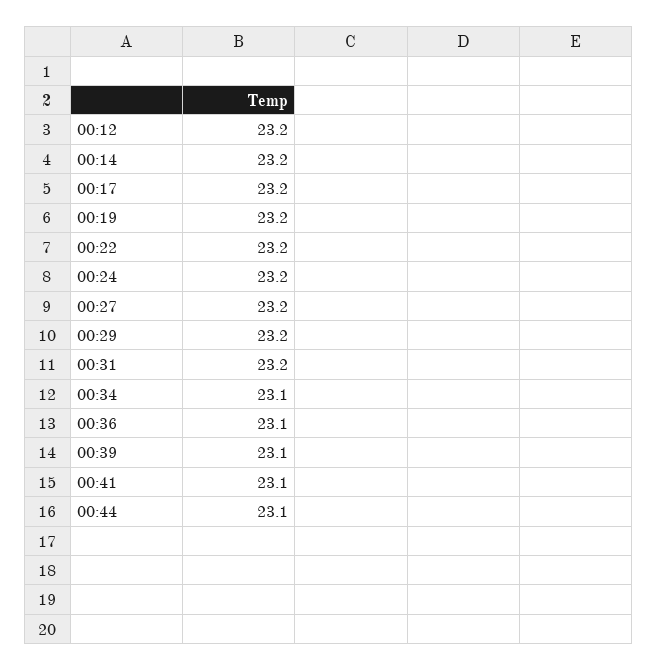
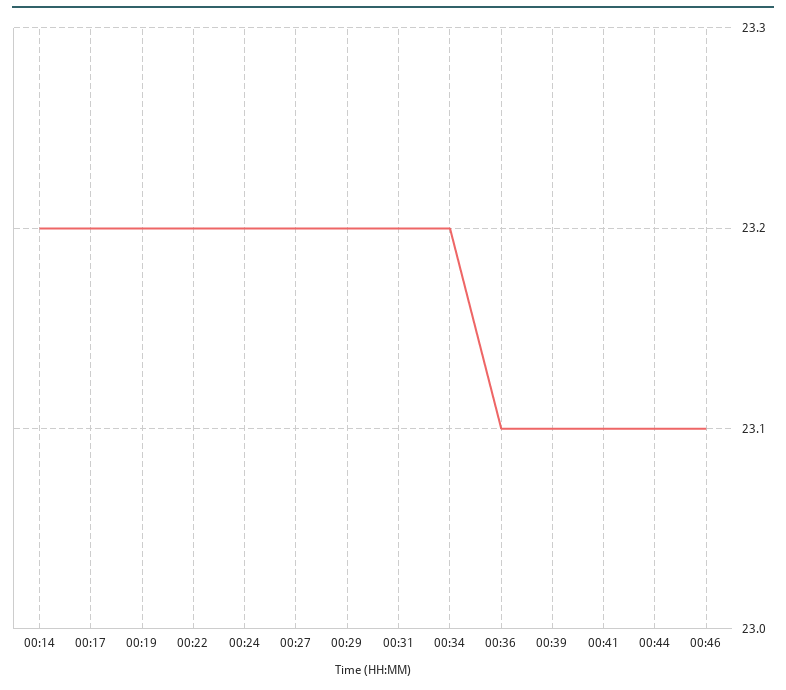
00:12: 23.2 -> none
00:34: 23.1 -> 23.2
00:46: none -> 23.1

